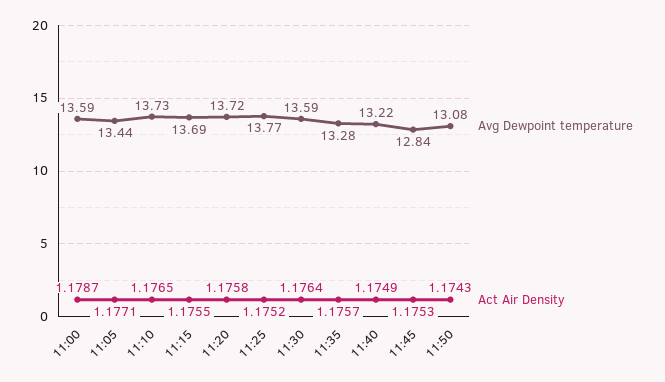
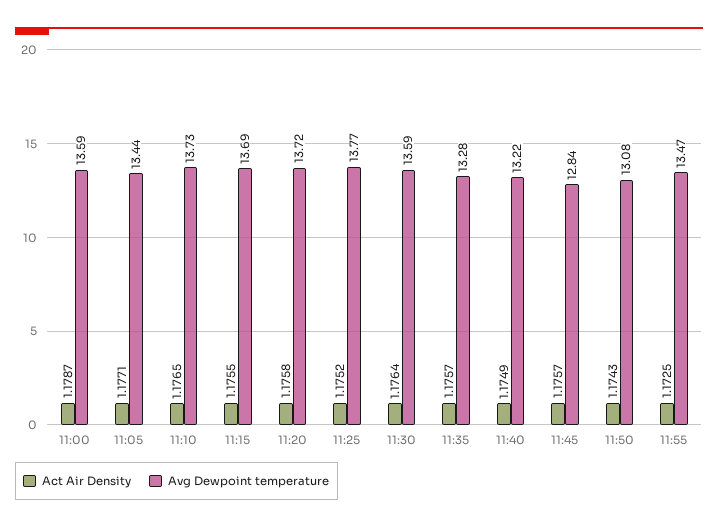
Act Air Density, 11:45: 1.1753 -> 1.1757
Act Air Density, 11:55: none -> 1.1725
Avg Dewpoint temperature, 11:55: none -> 13.47

